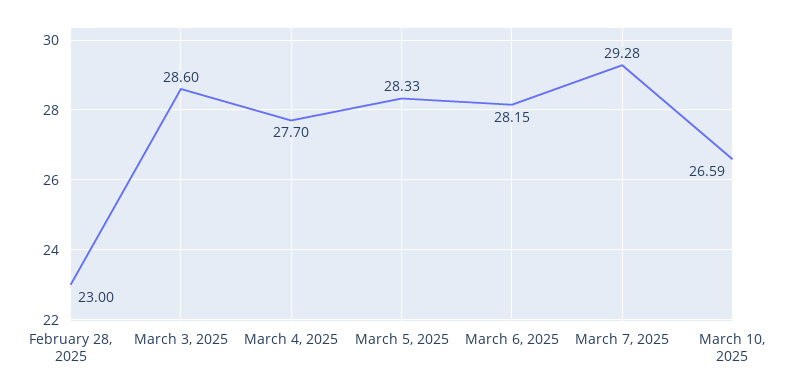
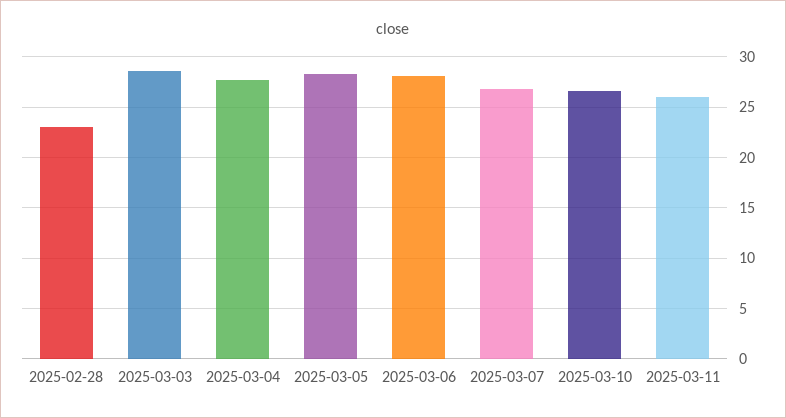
March 7, 2025: 29.28 -> 27
2025-03-11: none -> 26

